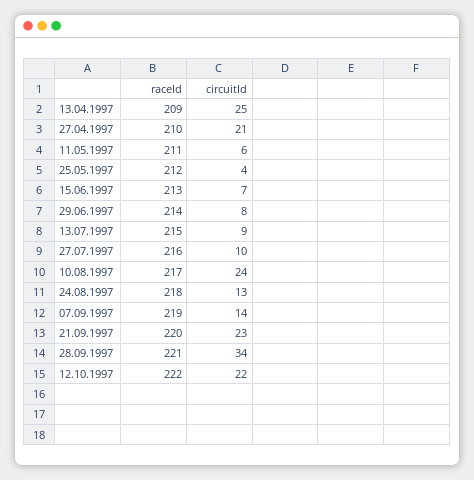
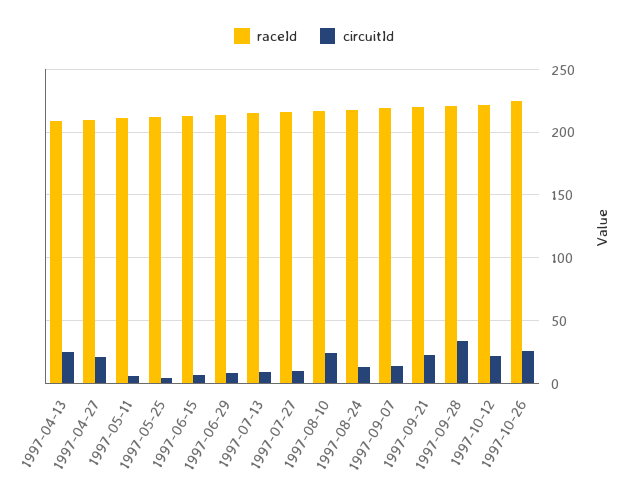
raceId, 1997-10-26: none -> 225
circuitId, 1997-10-26: none -> 25

